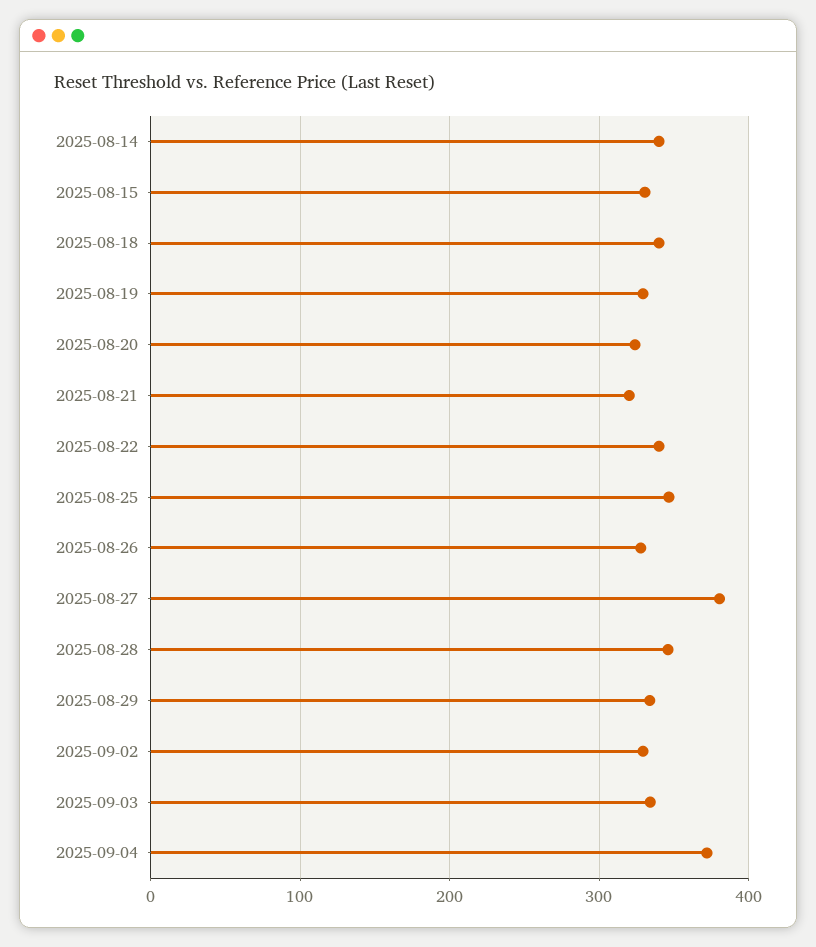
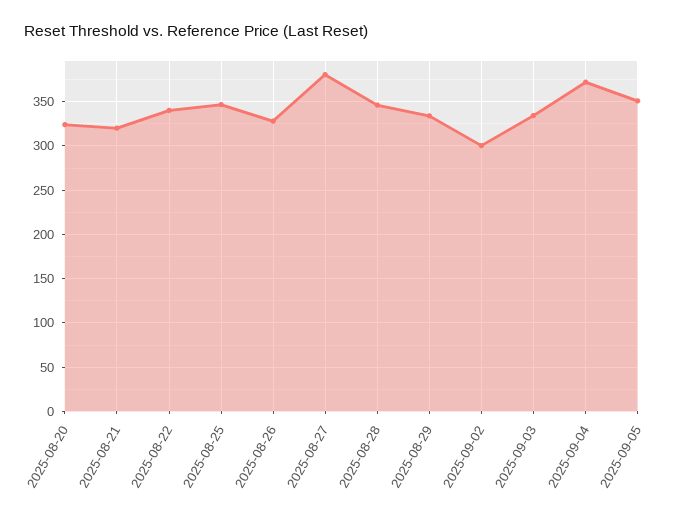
2025-08-14: 340 -> none
2025-08-15: 330 -> none
2025-08-18: 340 -> none
2025-08-19: 330 -> none
2025-09-02: 330 -> 300
2025-09-05: none -> 350

